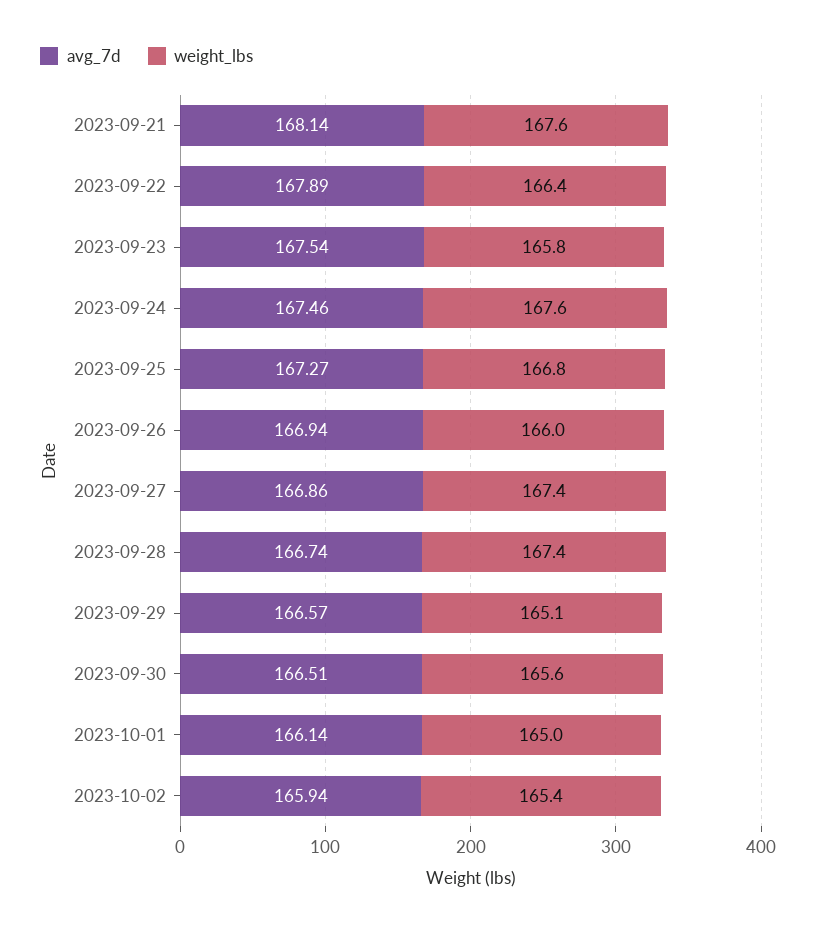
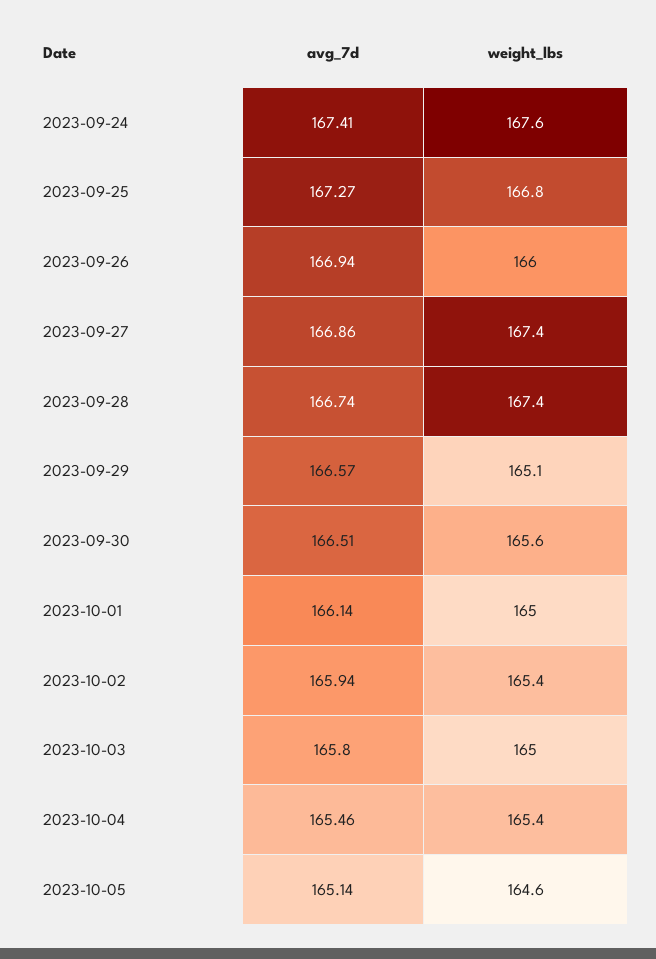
avg_7d, 2023-09-21: 168.14 -> none
weight_lbs, 2023-09-21: 167.6 -> none
avg_7d, 2023-09-22: 167.89 -> none
weight_lbs, 2023-09-22: 166.4 -> none
avg_7d, 2023-09-23: 167.54 -> none
weight_lbs, 2023-09-23: 165.8 -> none
avg_7d, 2023-09-24: 167.46 -> 167.41
avg_7d, 2023-10-03: none -> 165.8
weight_lbs, 2023-10-03: none -> 165
avg_7d, 2023-10-04: none -> 165.46
weight_lbs, 2023-10-04: none -> 165.4
avg_7d, 2023-10-05: none -> 165.14
weight_lbs, 2023-10-05: none -> 164.6

